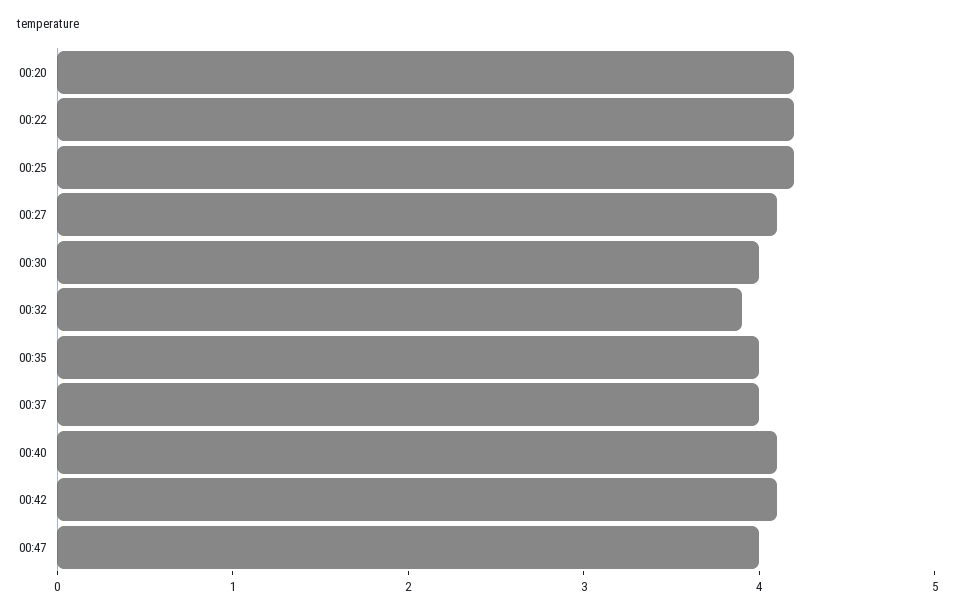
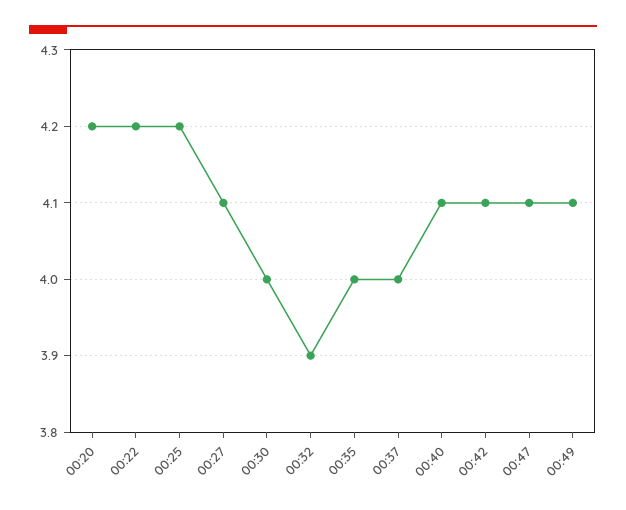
00:47: 4 -> 4.1
00:49: none -> 4.1

